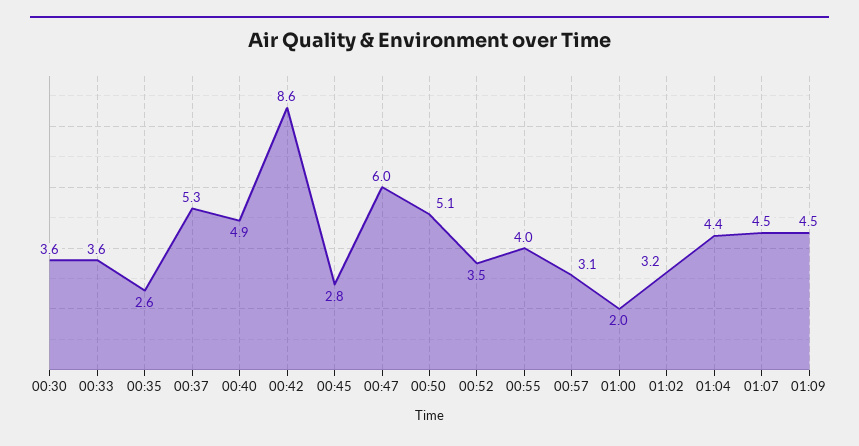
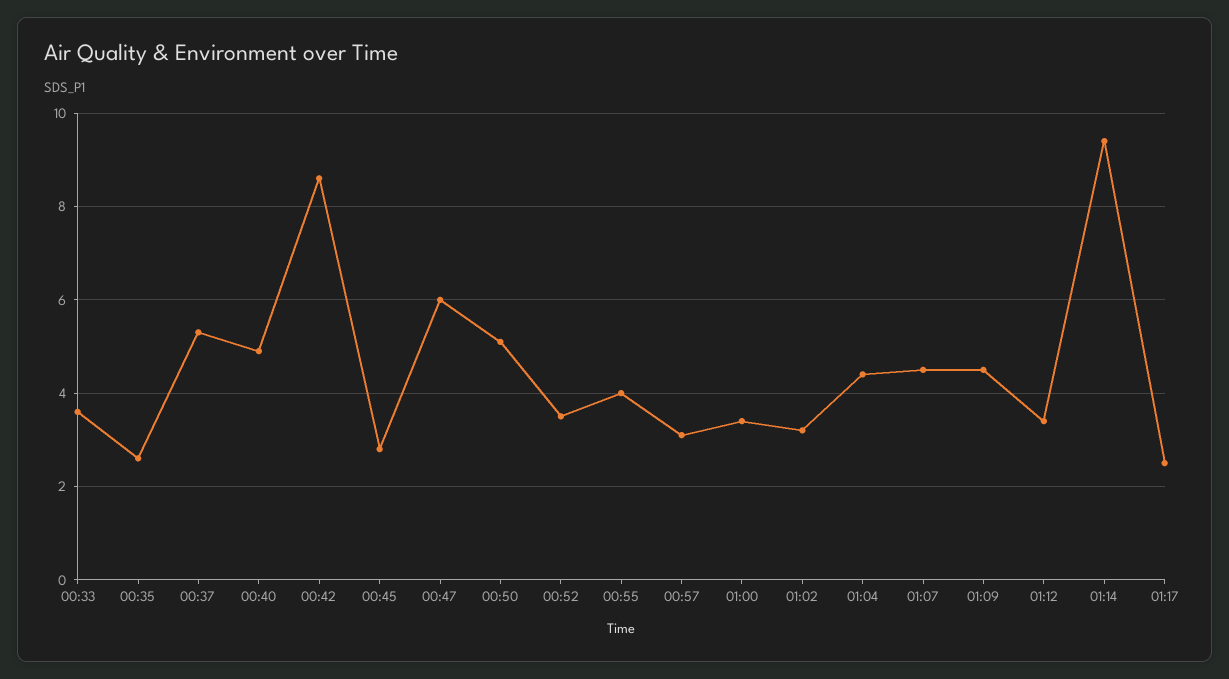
00:30: 3.6 -> none
01:00: 2 -> 3.5
01:12: none -> 3.5
01:14: none -> 9.5
01:17: none -> 2.5

